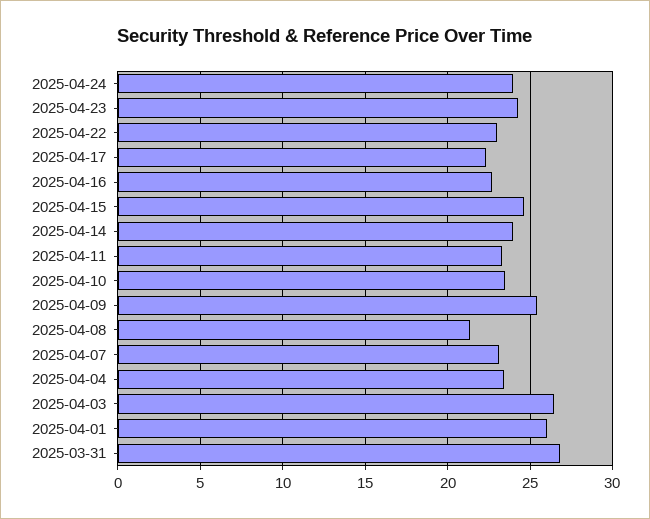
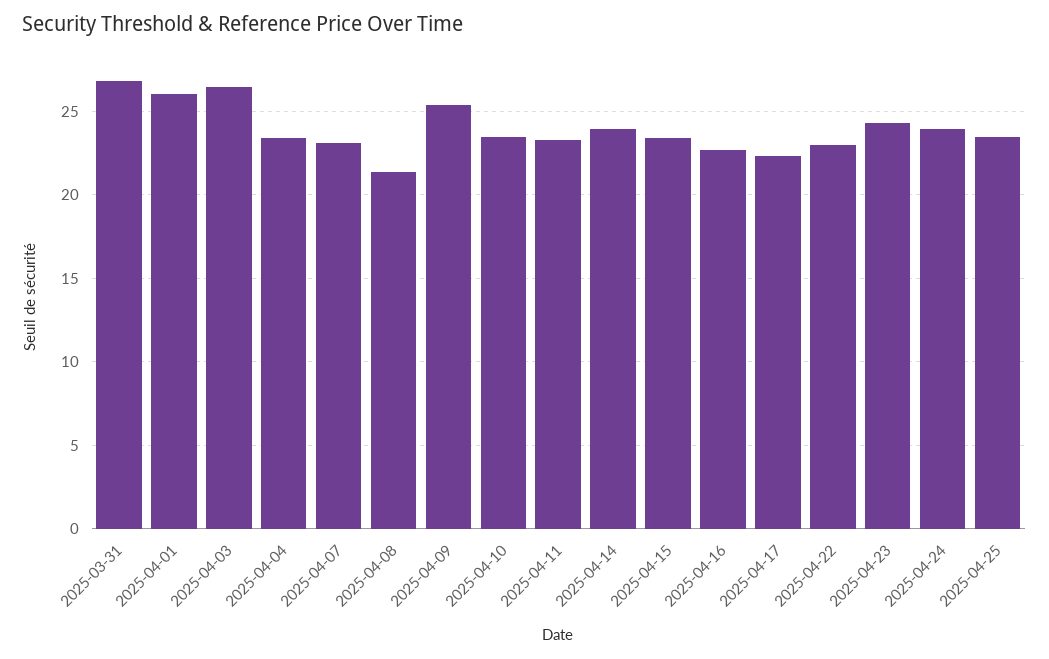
2025-04-15: 24.5 -> 23.5
2025-04-25: none -> 23.5

